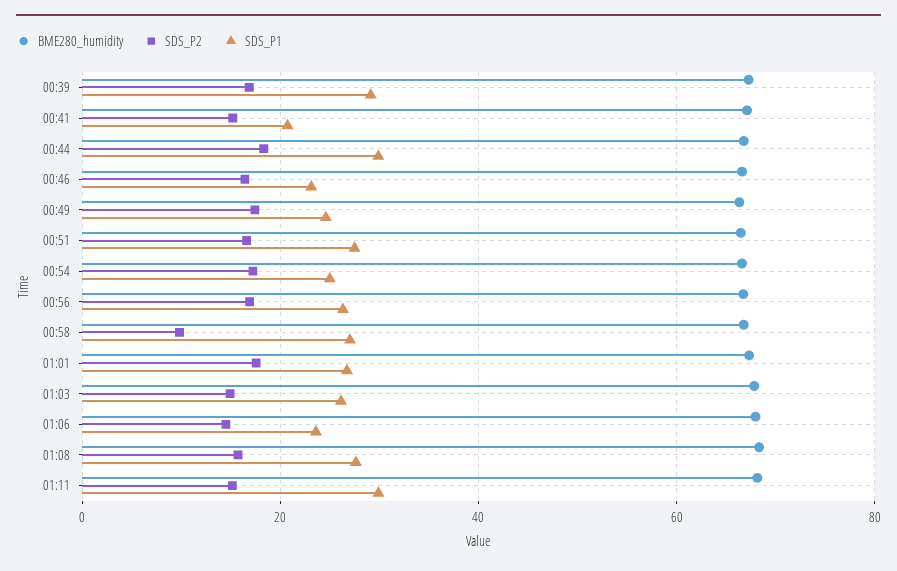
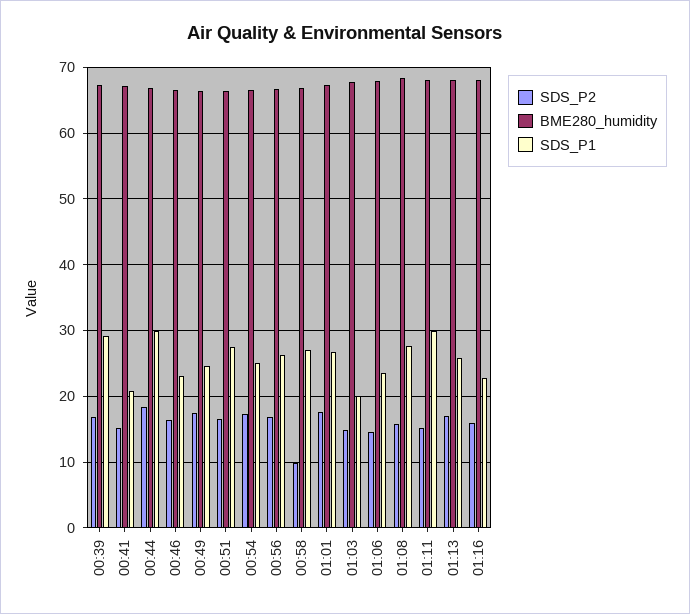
SDS_P1, 01:03: 26 -> 20
SDS_P2, 01:13: none -> 17
BME280_humidity, 01:13: none -> 68
SDS_P1, 01:13: none -> 26
SDS_P2, 01:16: none -> 16
BME280_humidity, 01:16: none -> 68
SDS_P1, 01:16: none -> 23

